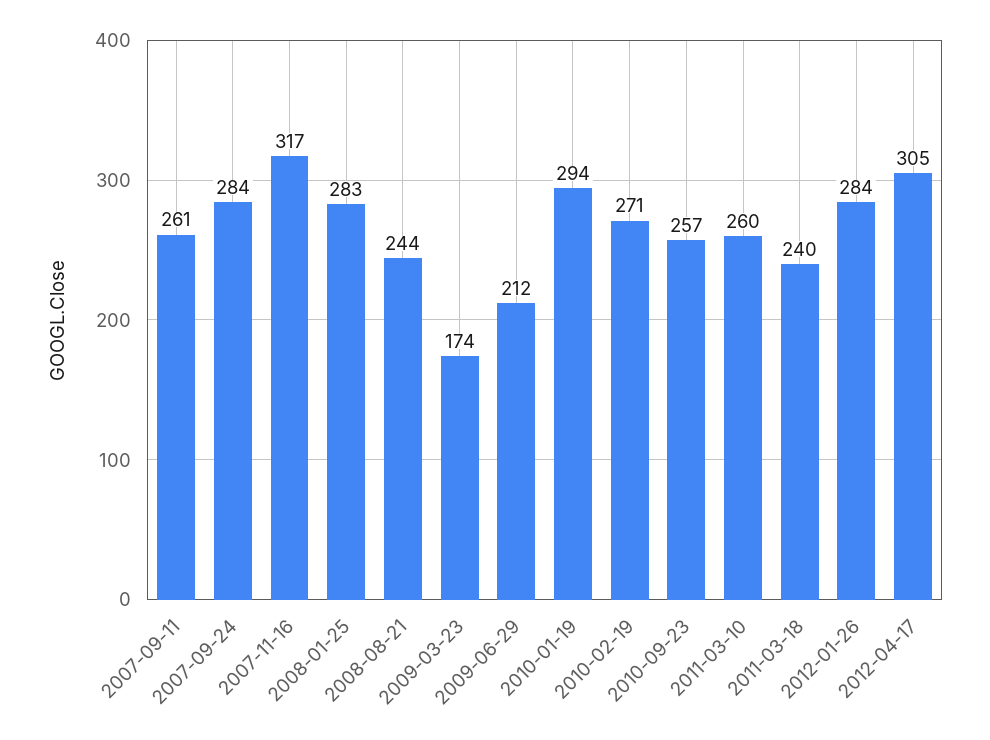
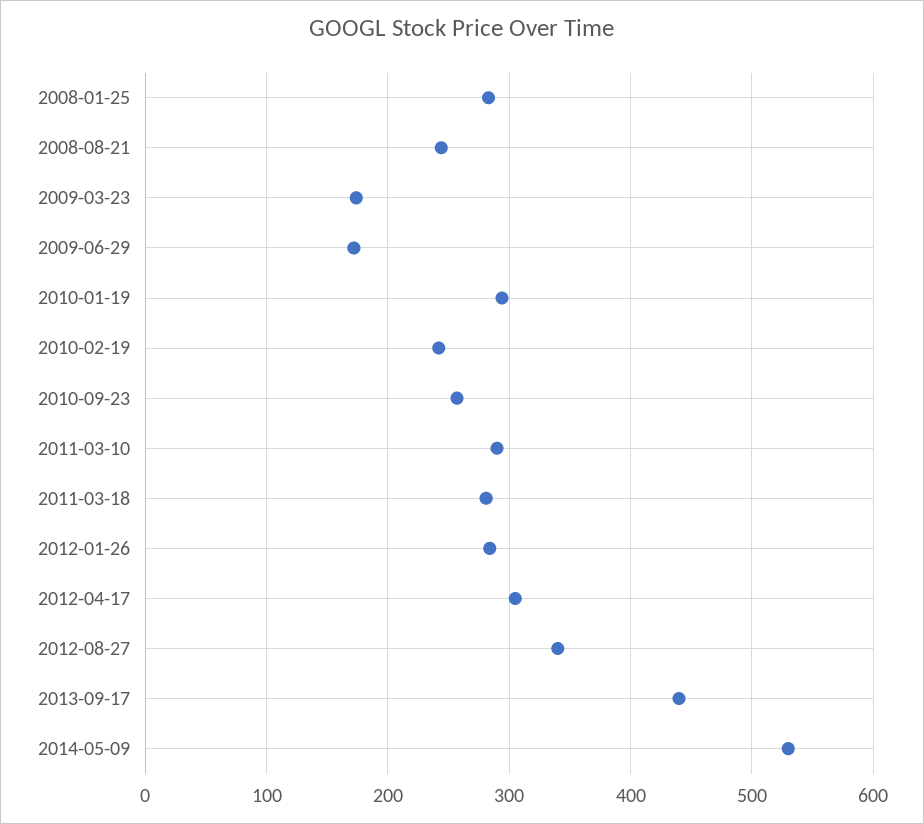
2007-09-11: 261 -> none
2007-09-24: 284 -> none
2007-11-16: 317 -> none
2009-06-29: 212 -> 170
2010-02-19: 271 -> 240
2011-03-10: 260 -> 290
2011-03-18: 240 -> 280
2012-08-27: none -> 340
2013-09-17: none -> 440
2014-05-09: none -> 530

